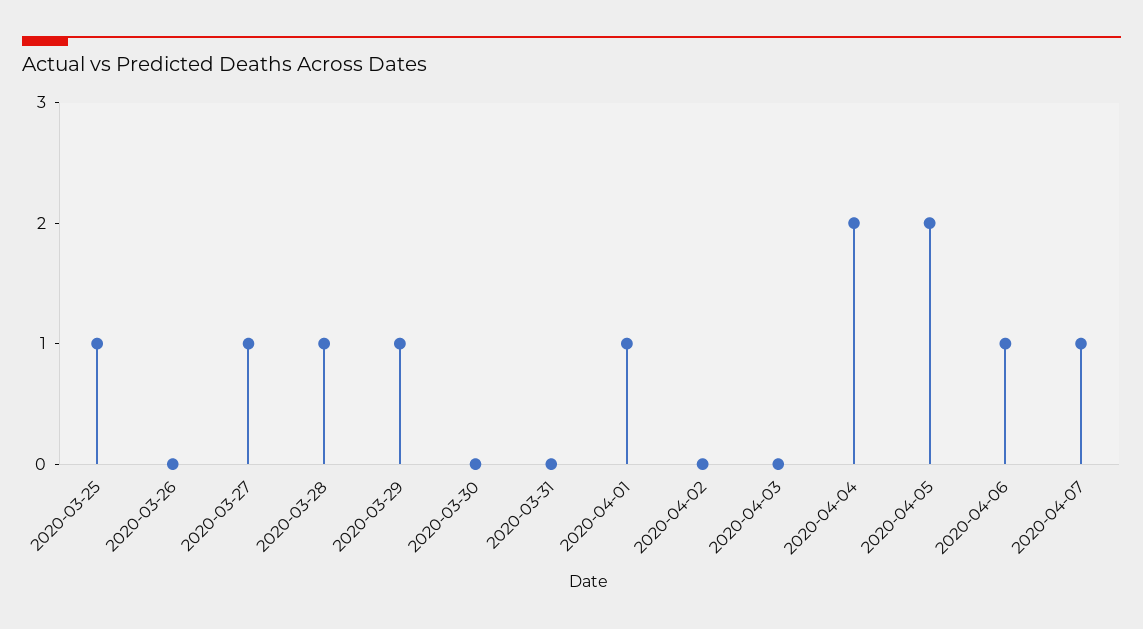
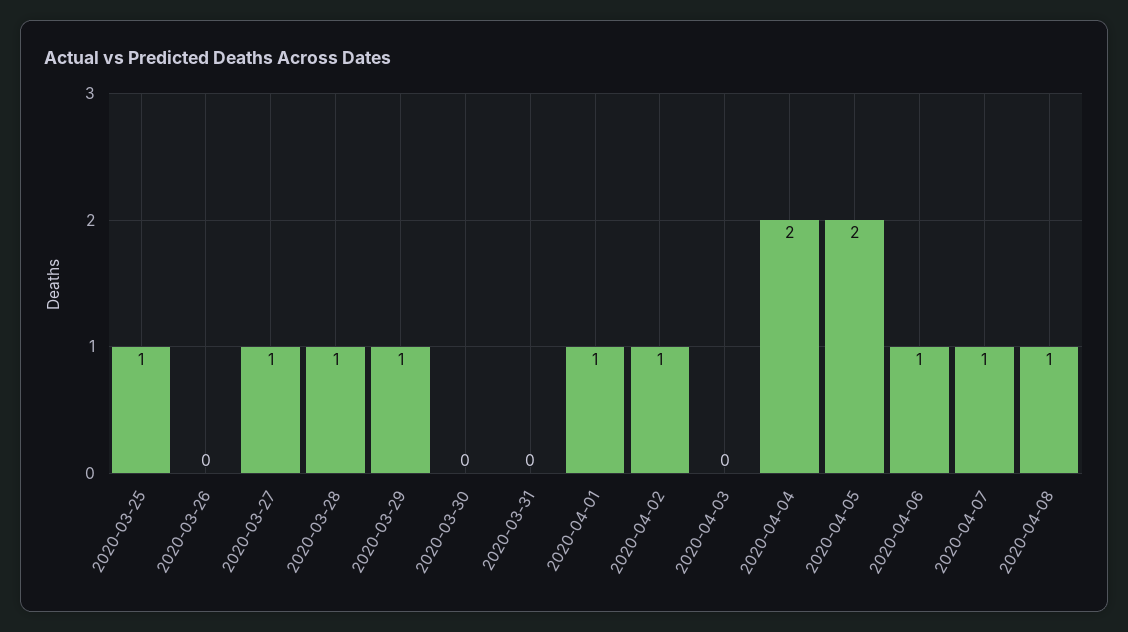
2020-04-02: 0 -> 1
2020-04-08: none -> 1

